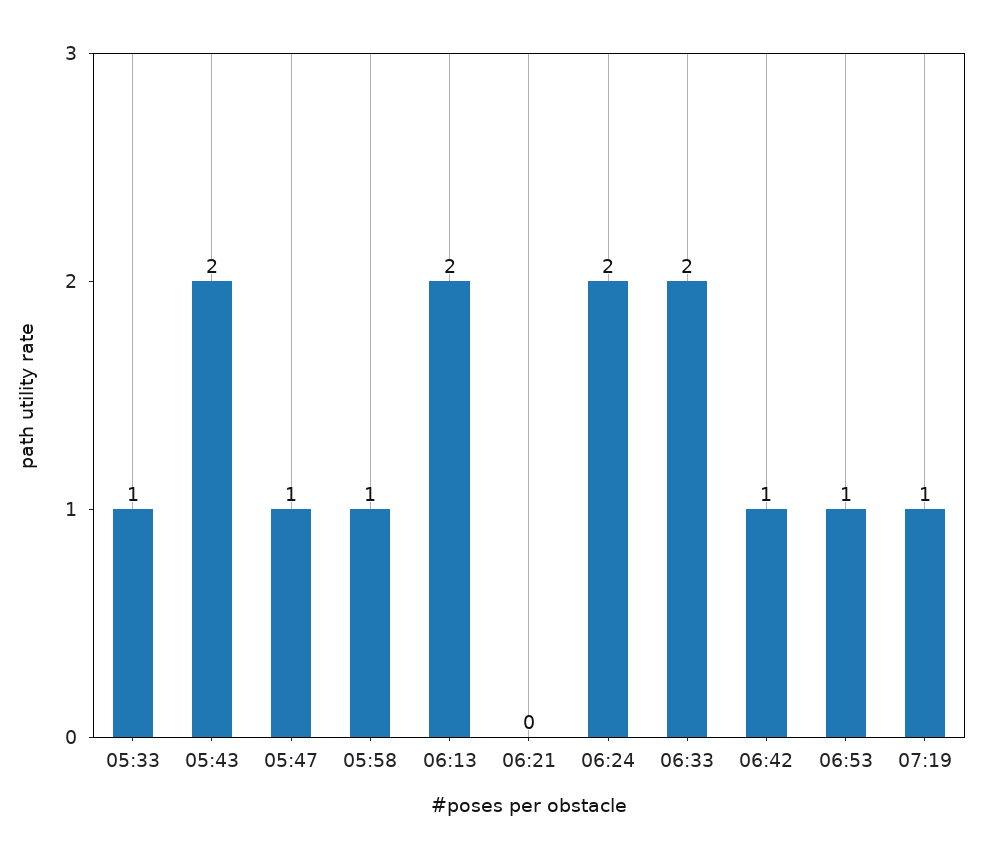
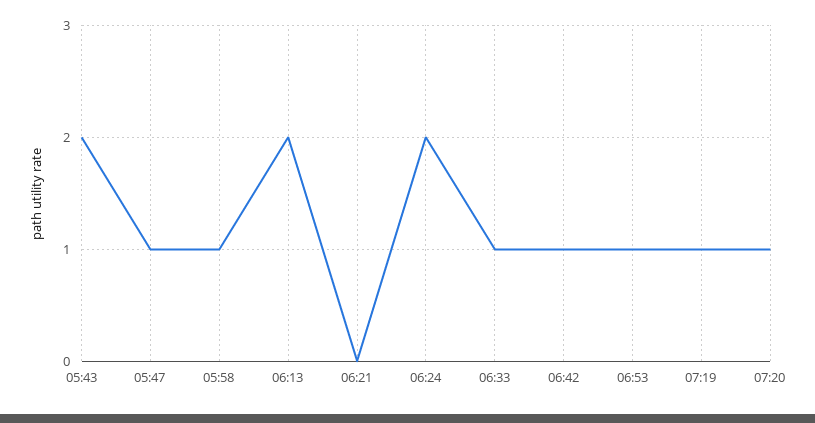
05:33: 1 -> none
06:33: 2 -> 1
07:20: none -> 1

